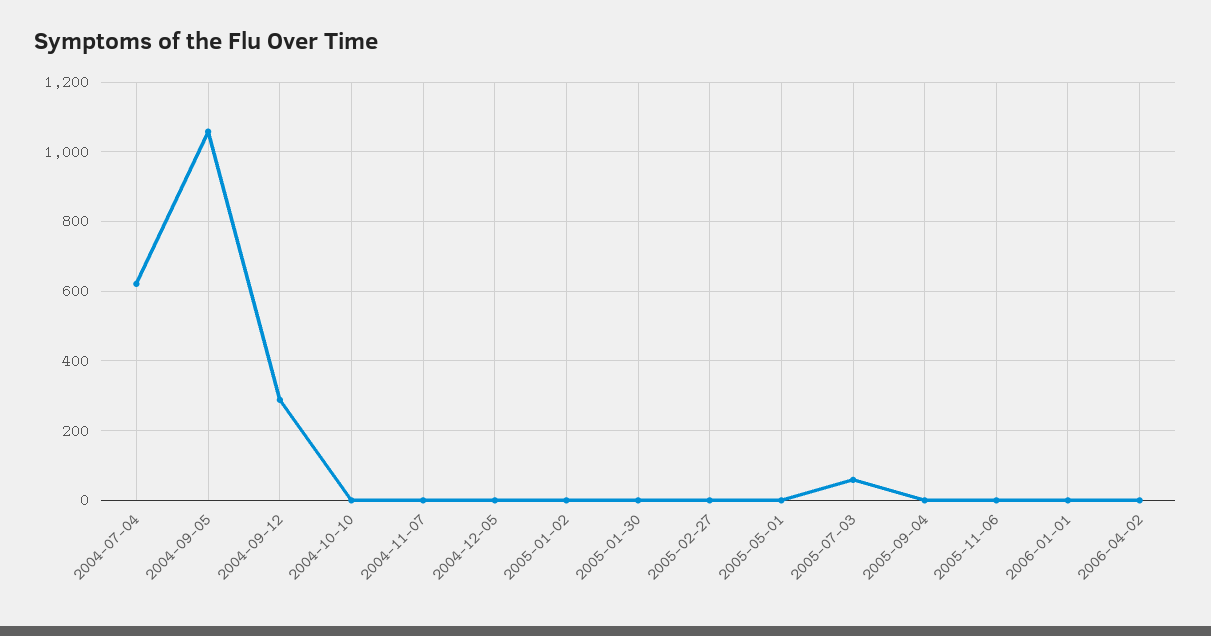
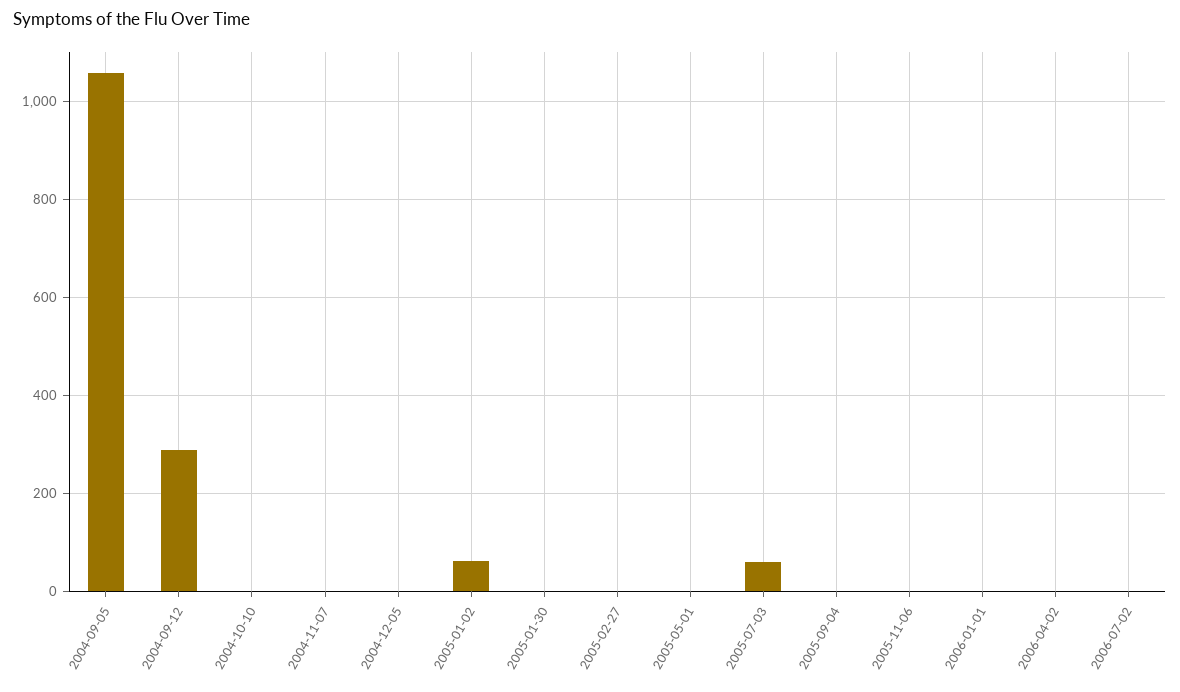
2004-07-04: 620 -> none
2005-01-02: 0 -> 60
2006-07-02: none -> 0

